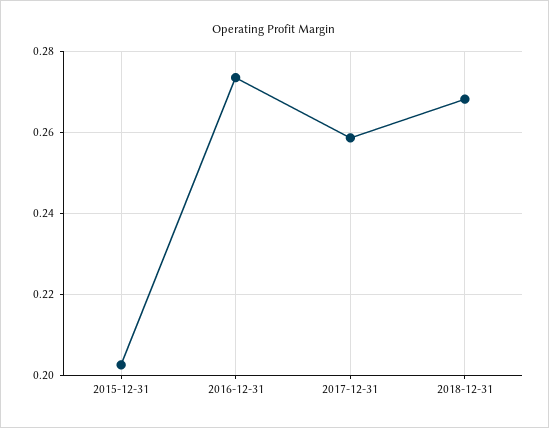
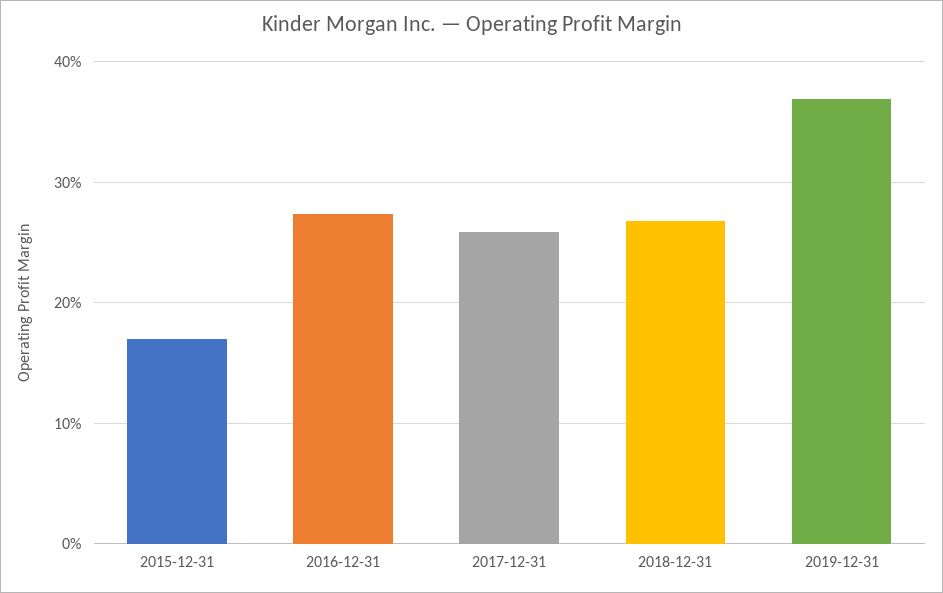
2015-12-31: 0.202 -> 0.17
2019-12-31: none -> 0.37

